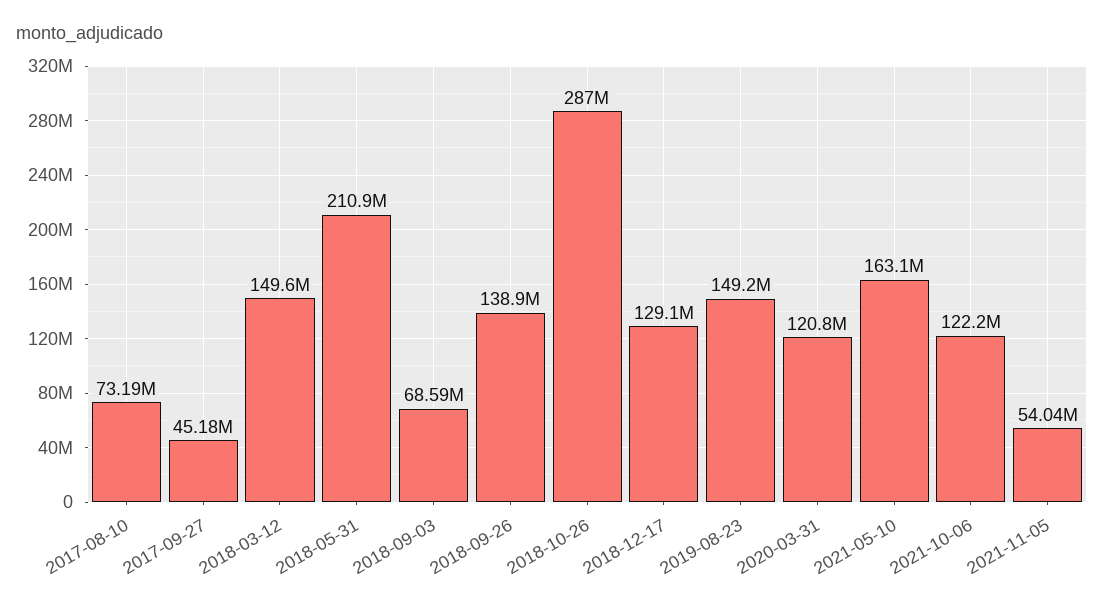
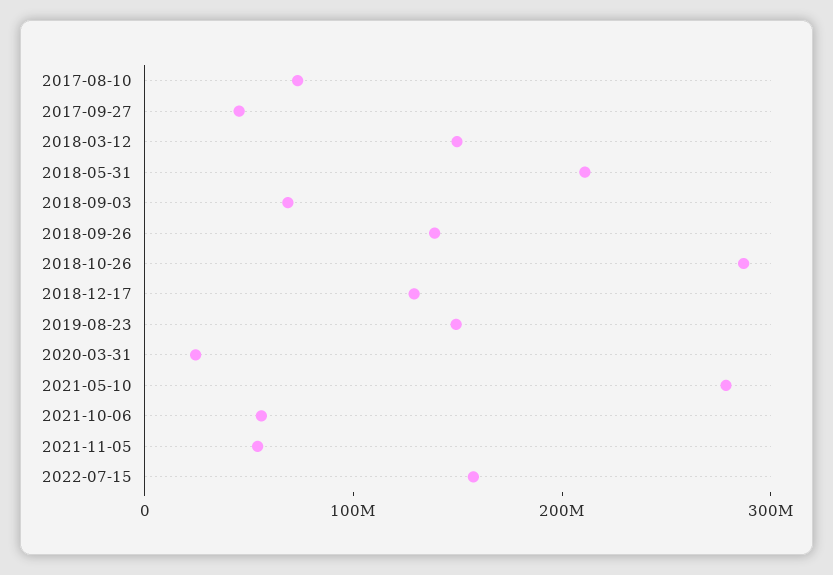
2020-03-31: 120800000 -> 20000000
2021-05-10: 163100000 -> 280000000
2021-10-06: 122200000 -> 60000000
2022-07-15: none -> 160000000

